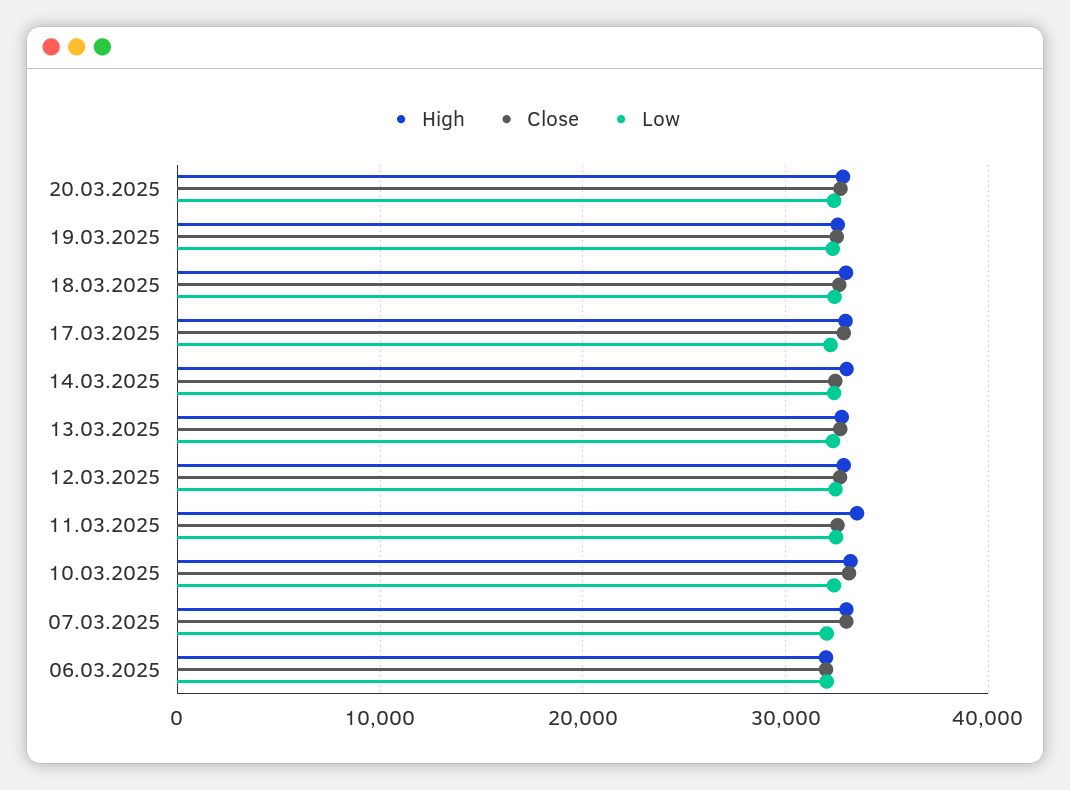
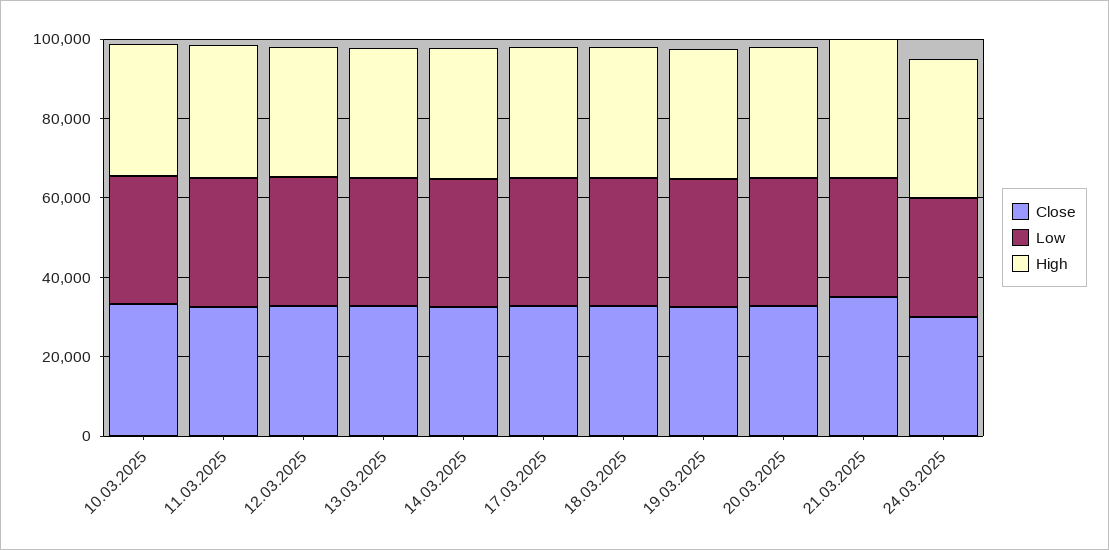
High, 07.03.2025: 33000 -> none
Close, 07.03.2025: 33000 -> none
Low, 07.03.2025: 32000 -> none
High, 06.03.2025: 32000 -> none
Close, 06.03.2025: 32000 -> none
Low, 06.03.2025: 32000 -> none
Close, 21.03.2025: none -> 35000
Low, 21.03.2025: none -> 30000
High, 21.03.2025: none -> 35000
Close, 24.03.2025: none -> 30000
Low, 24.03.2025: none -> 30000
High, 24.03.2025: none -> 35000

